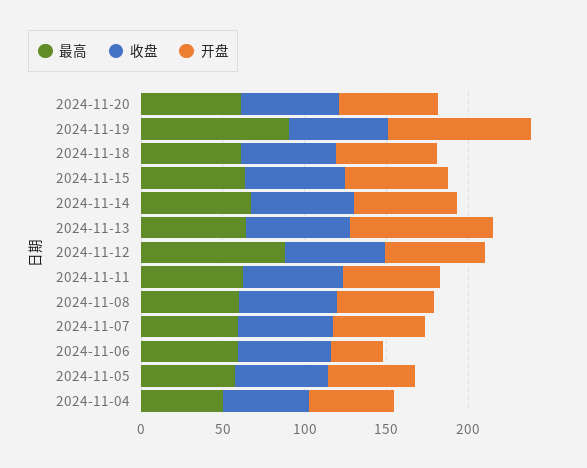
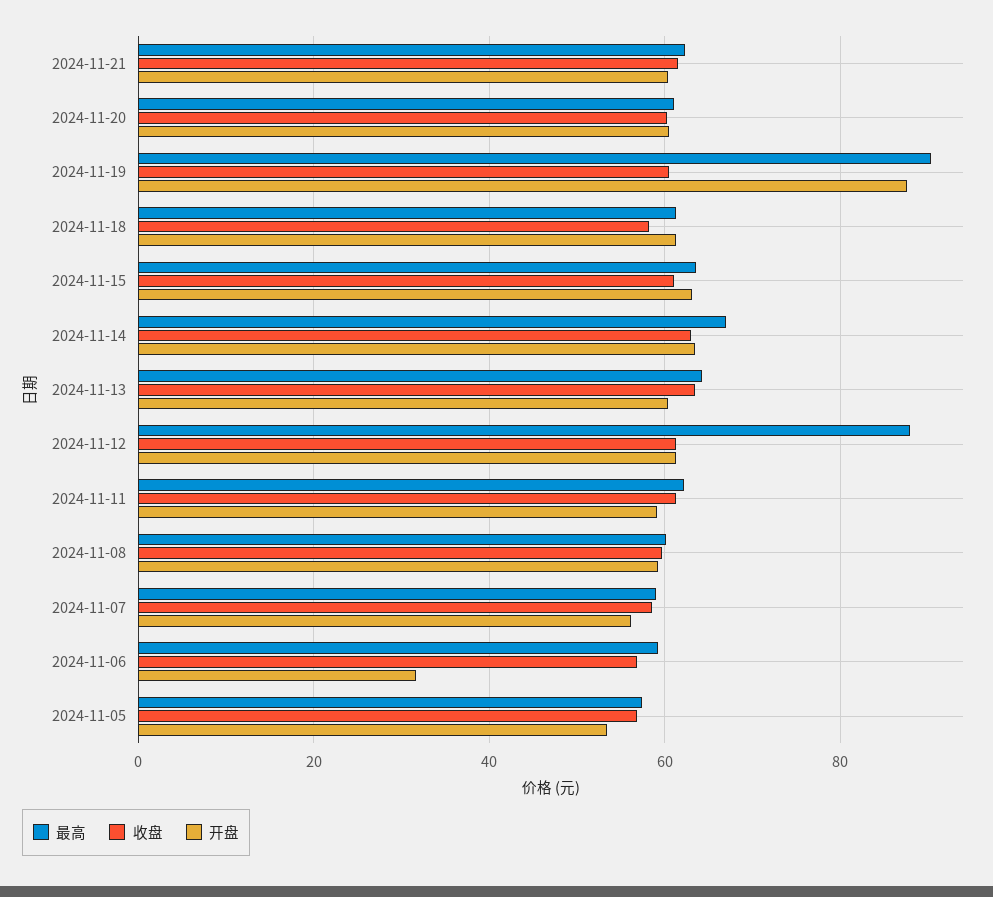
开盘, 2024-11-13: 90 -> 60
最高, 2024-11-04: 50 -> none
收盘, 2024-11-04: 50 -> none
开盘, 2024-11-04: 50 -> none
最高, 2024-11-21: none -> 62
收盘, 2024-11-21: none -> 62
开盘, 2024-11-21: none -> 60

